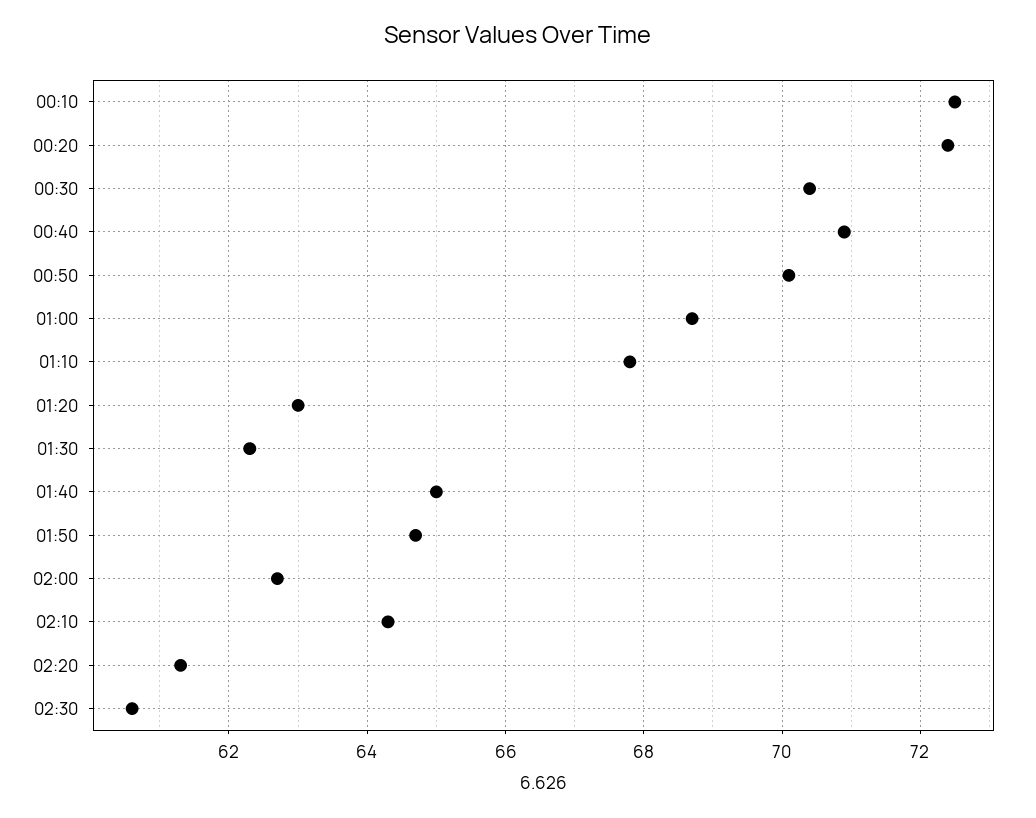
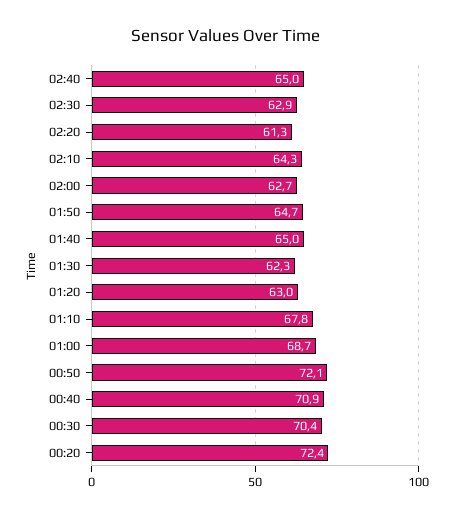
00:10: 72.5 -> none
00:50: 70 -> 72.1
02:30: 60.5 -> 62.9
02:40: none -> 65

